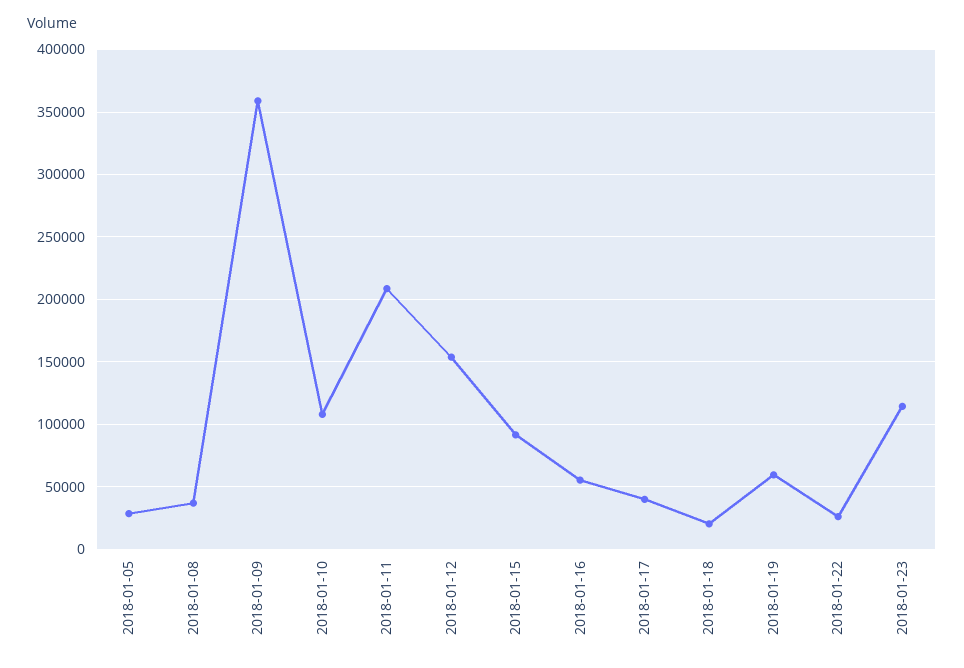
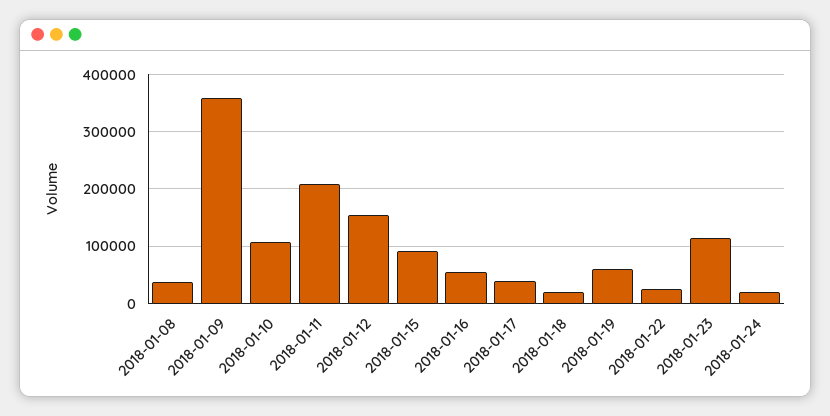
2018-01-05: 30000 -> none
2018-01-24: none -> 20000

